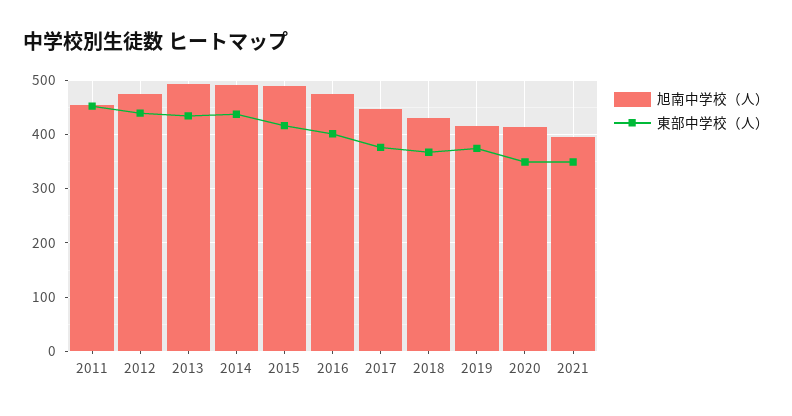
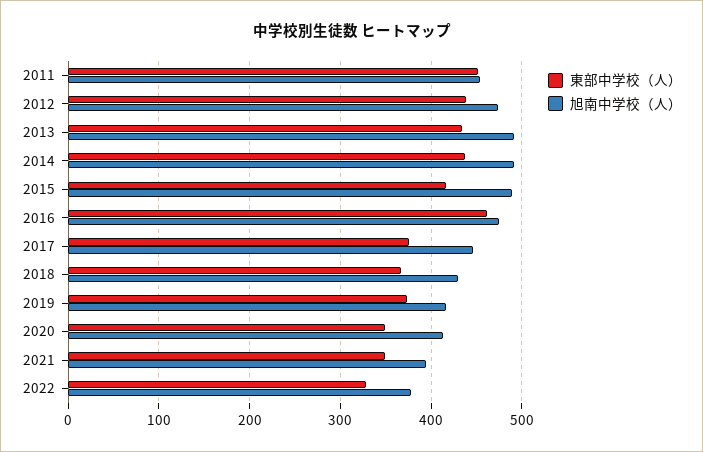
東部中学校（人）, 2016: 400 -> 460
東部中学校（人）, 2022: none -> 330
旭南中学校（人）, 2022: none -> 380

